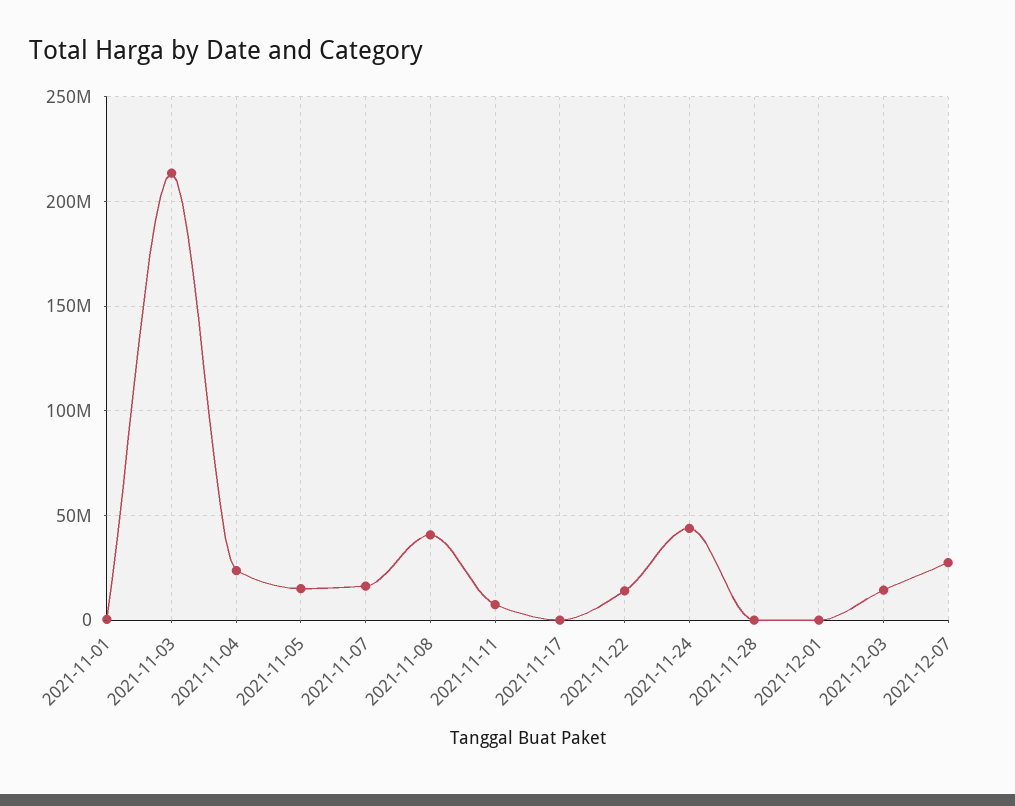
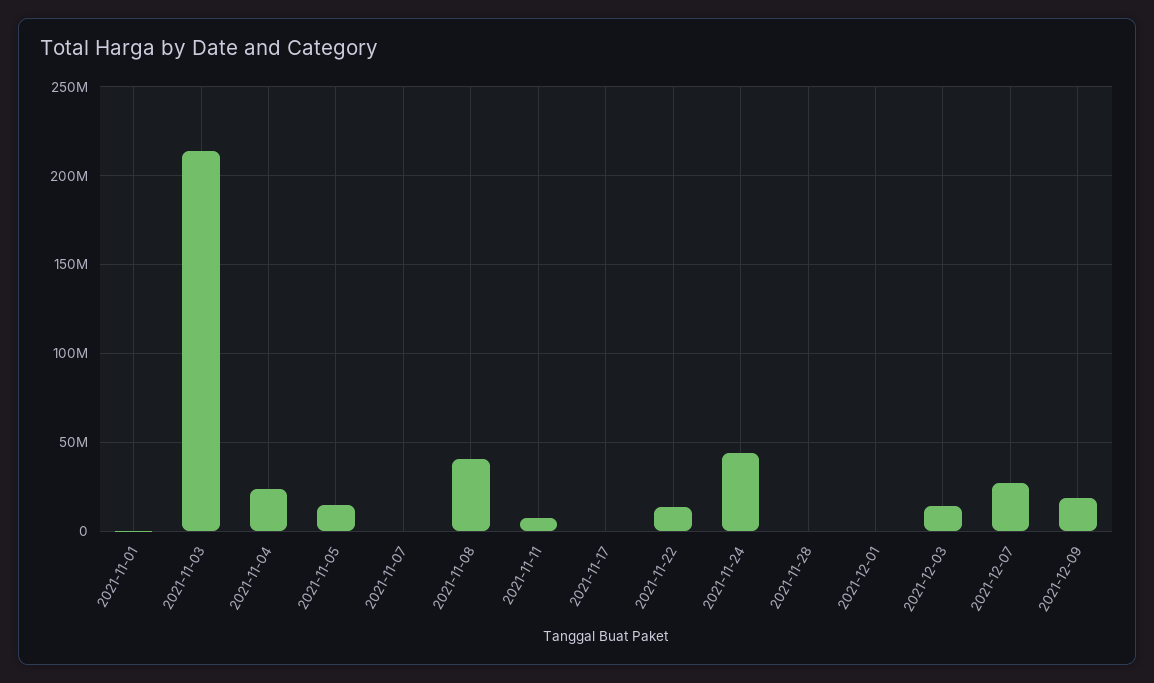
2021-11-07: 15000000 -> 0
2021-12-09: none -> 20000000

